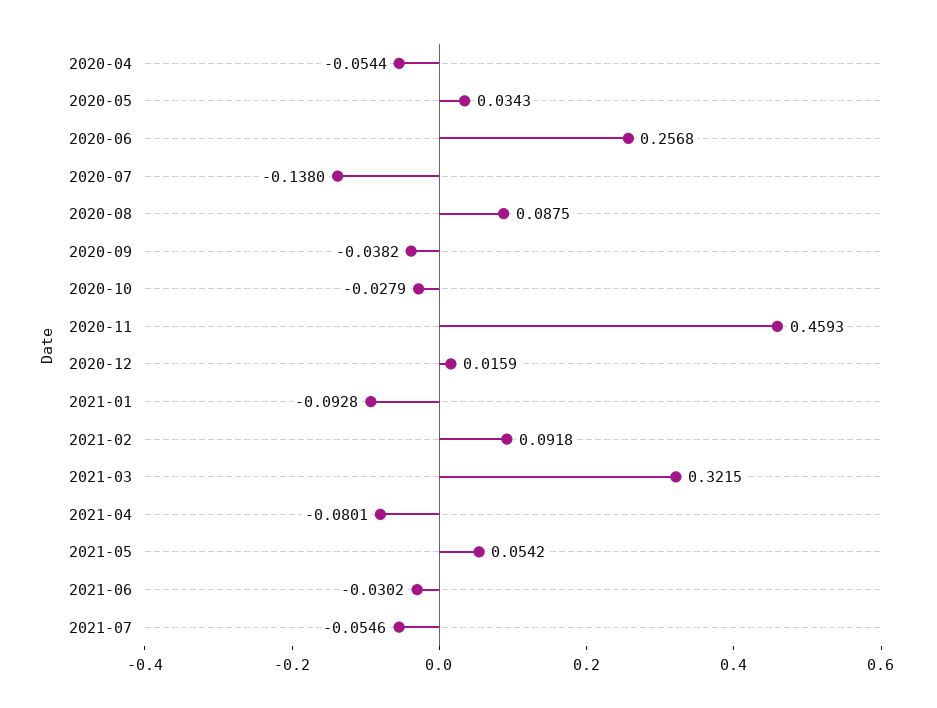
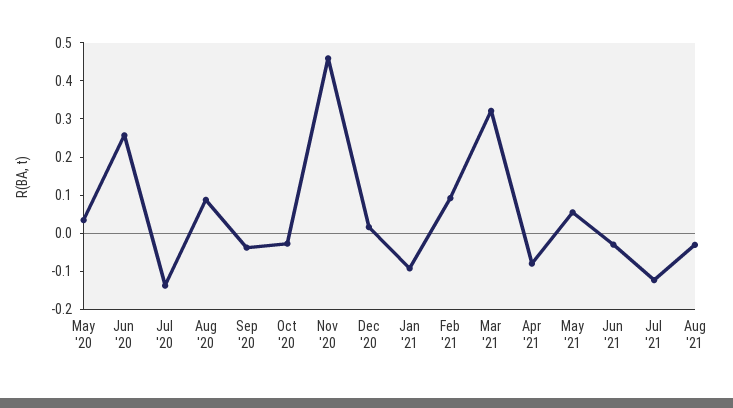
2020-04: -0.0544 -> none
2021-07: -0.0546 -> -0.125
Aug '21: none -> -0.025

